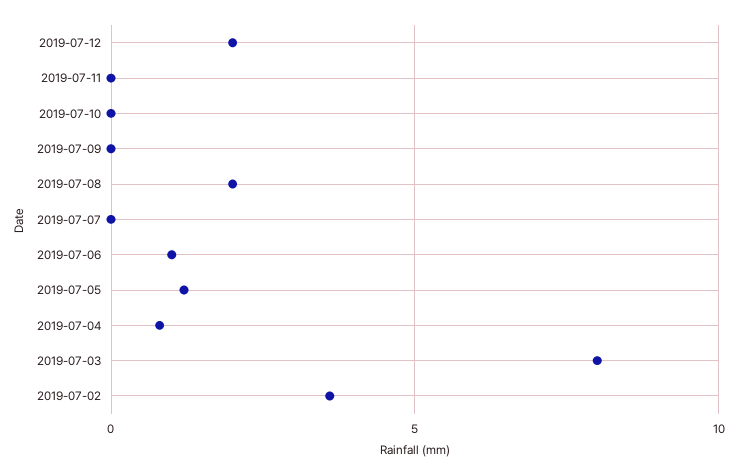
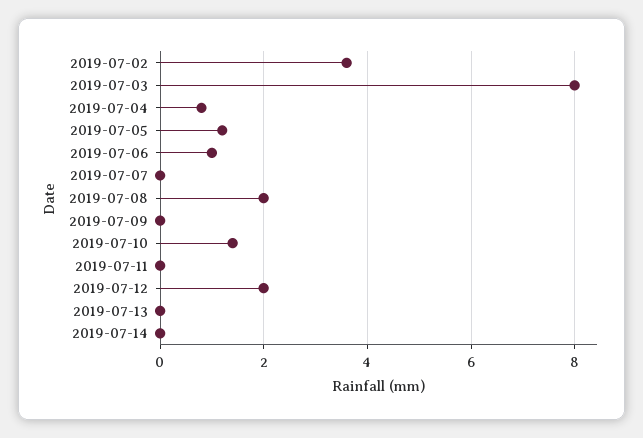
2019-07-10: 0 -> 1.5
2019-07-13: none -> 0
2019-07-14: none -> 0

